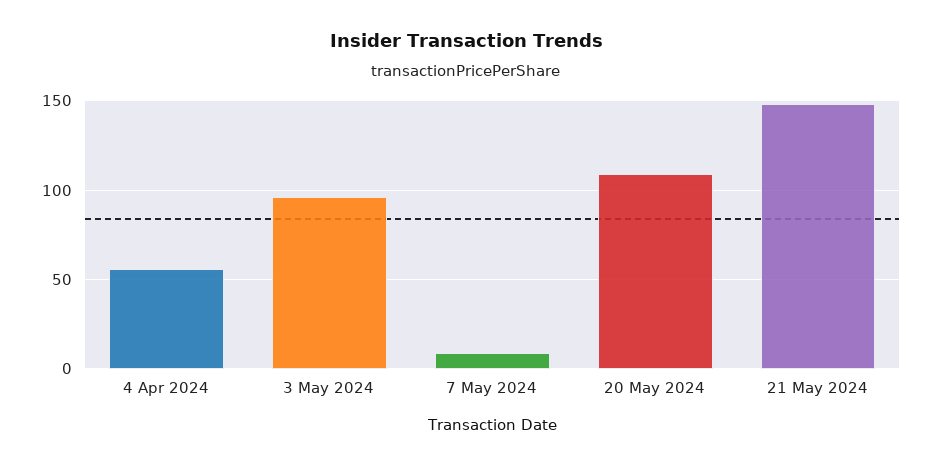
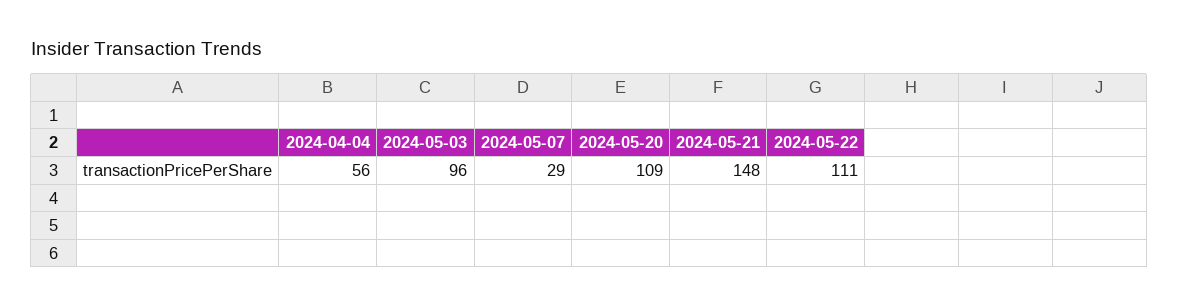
7 May 2024: 10 -> 29
2024-05-22: none -> 111

